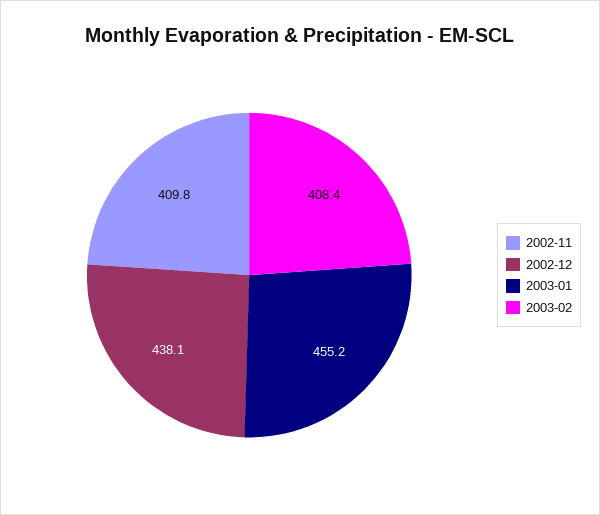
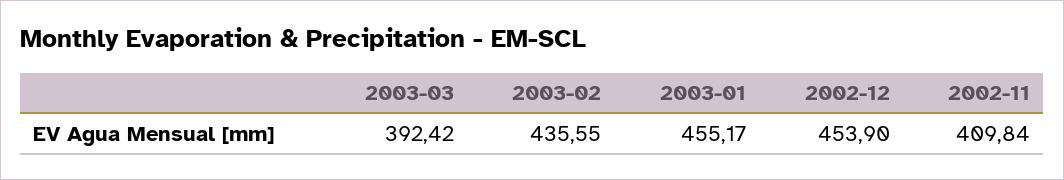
2002-12: 438.1 -> 453.9
2003-02: 408.4 -> 435.55
2003-03: none -> 392.42

